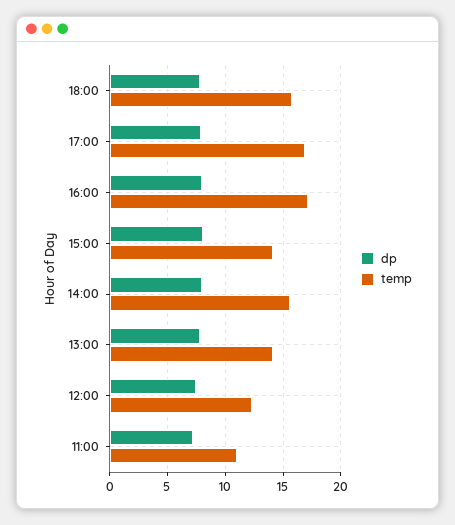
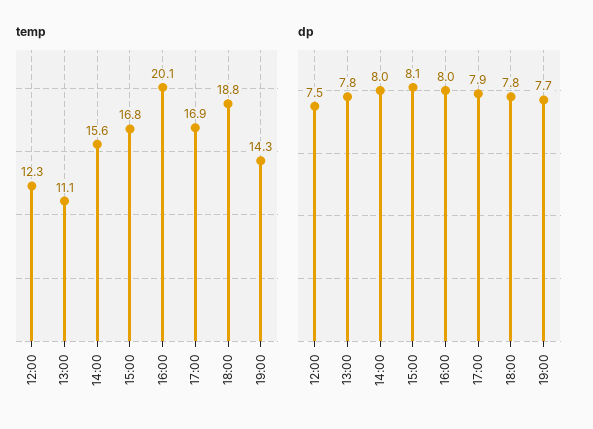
temp, 18:00: 16 -> 18.8
temp, 16:00: 17 -> 20.1
temp, 15:00: 14 -> 16.8
temp, 13:00: 14 -> 11.1
dp, 11:00: 7 -> none
temp, 11:00: 11 -> none
temp, 19:00: none -> 14.3
dp, 19:00: none -> 7.7

